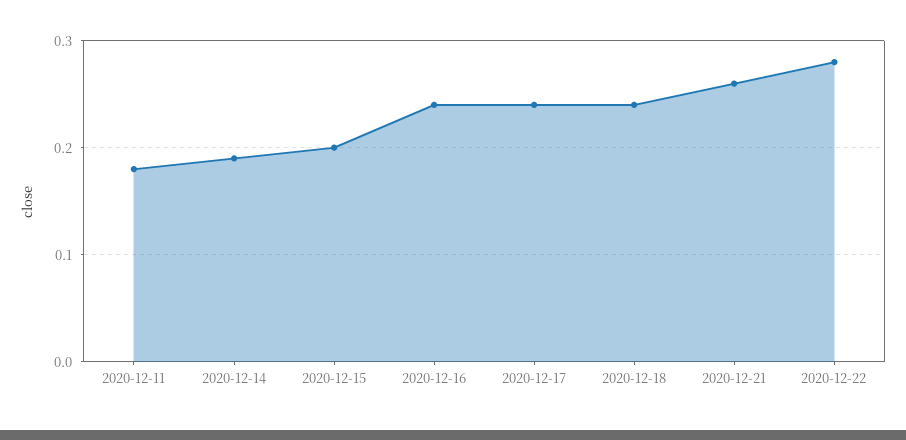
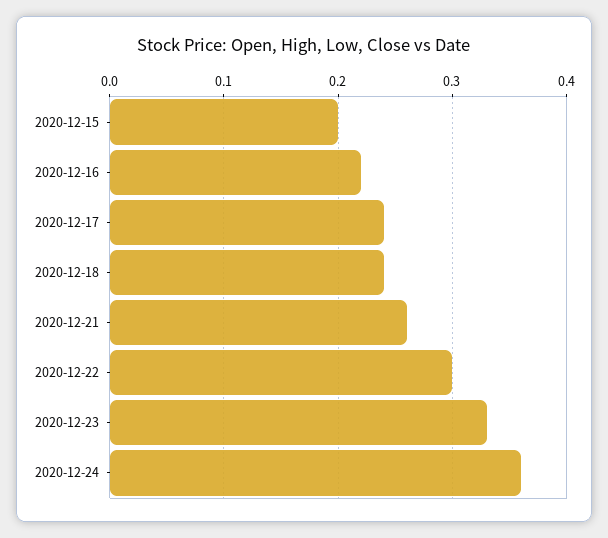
2020-12-11: 0.18 -> none
2020-12-14: 0.19 -> none
2020-12-16: 0.24 -> 0.22
2020-12-22: 0.28 -> 0.3
2020-12-23: none -> 0.33
2020-12-24: none -> 0.36

